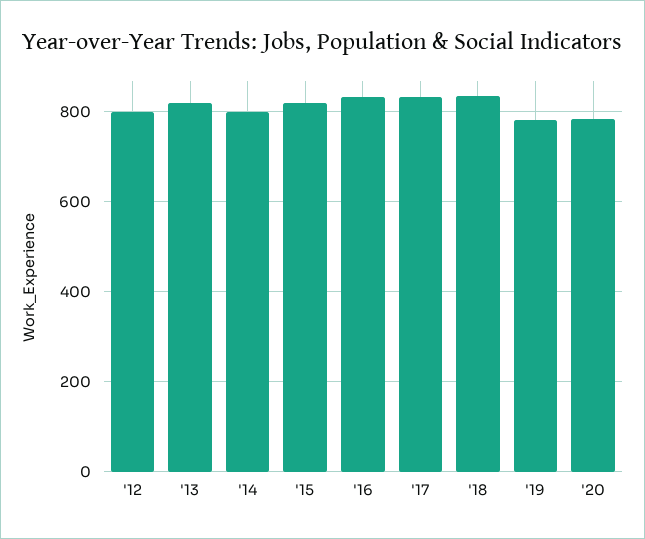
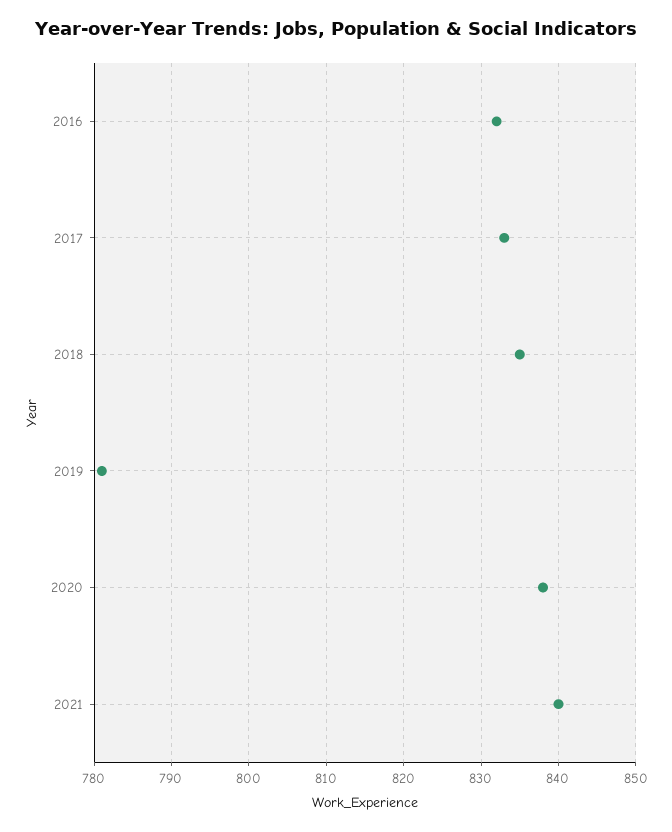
'12: 800 -> none
'13: 820 -> none
'14: 800 -> none
'15: 820 -> none
'20: 780 -> 838
2021: none -> 840

